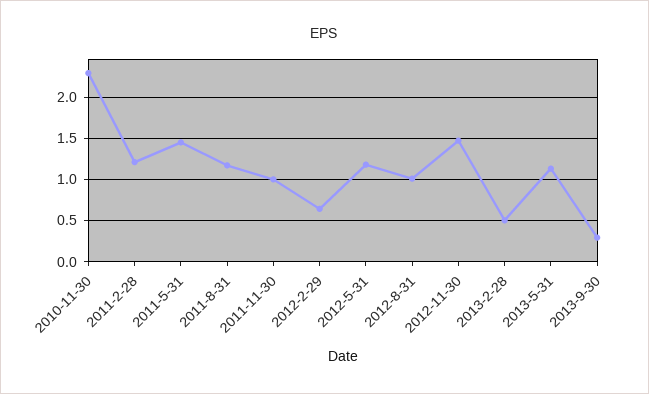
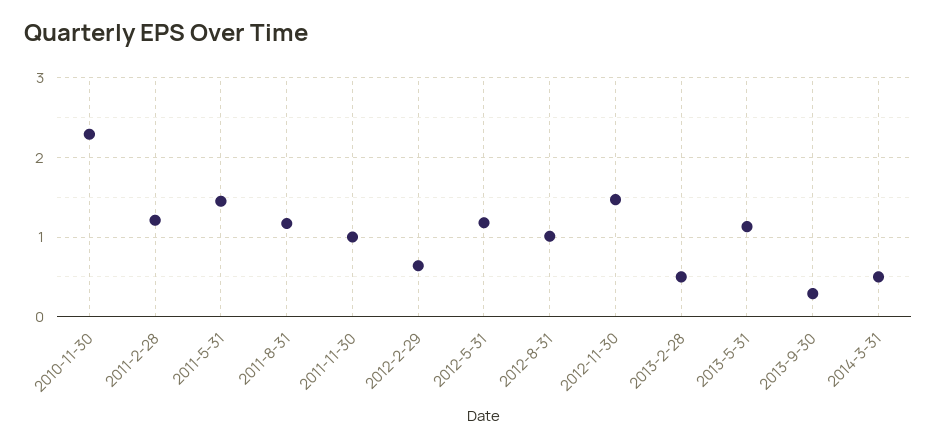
2014-3-31: none -> 0.5

